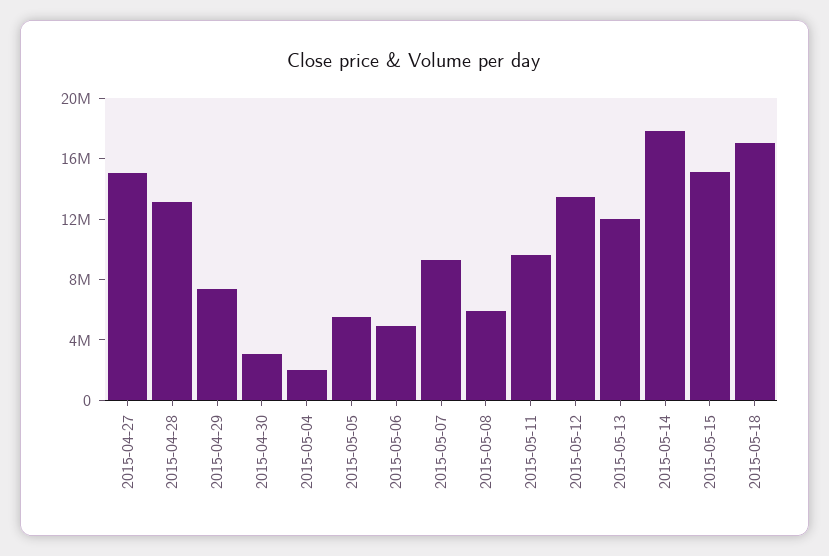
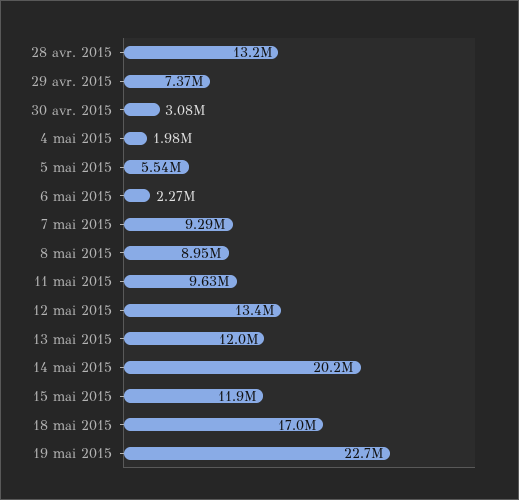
2015-04-27: 15000000 -> none
2015-05-06: 5000000 -> 2270000
2015-05-08: 6000000 -> 8950000
2015-05-14: 18000000 -> 20200000
2015-05-15: 15000000 -> 11900000
19 mai 2015: none -> 22700000

